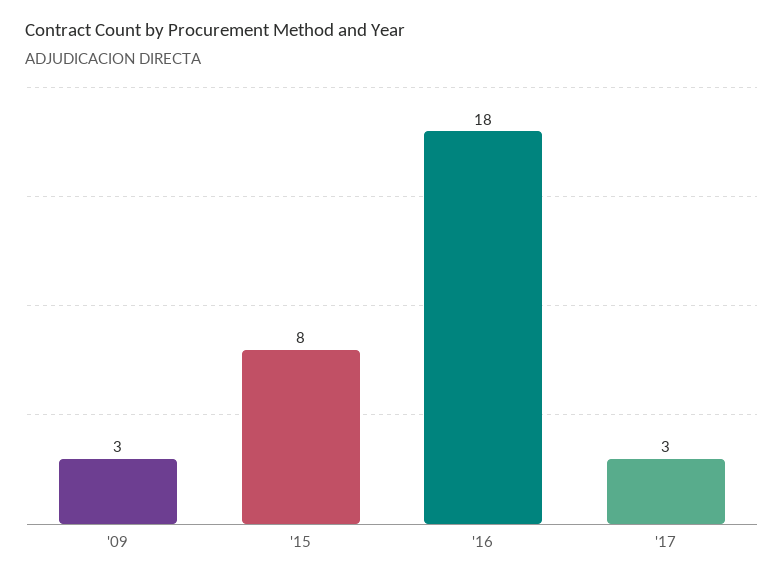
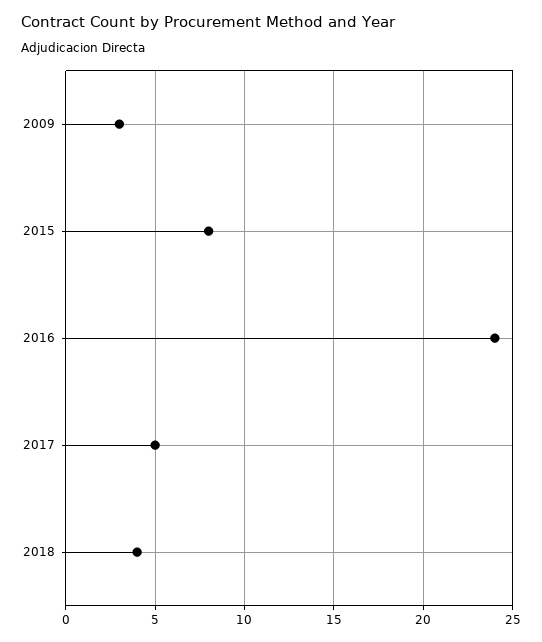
'16: 18 -> 24
'17: 3 -> 5
2018: none -> 4

